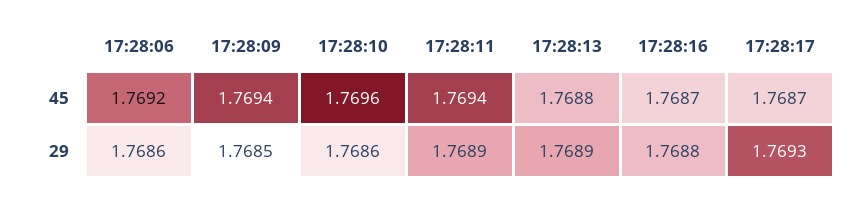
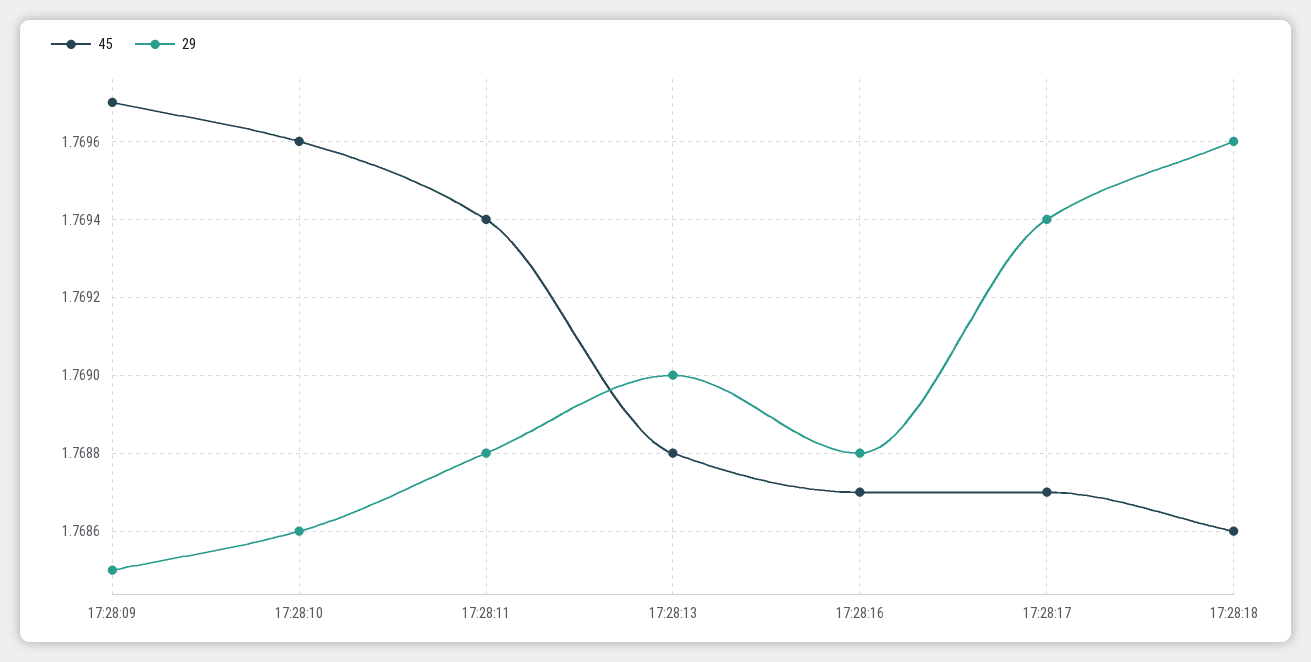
45, 17:28:06: 1.7692 -> none
45, 17:28:09: 1.7694 -> 1.7697
29, 17:28:06: 1.7686 -> none
29, 17:28:11: 1.7689 -> 1.7688
29, 17:28:13: 1.7689 -> 1.769
29, 17:28:17: 1.7693 -> 1.7694
45, 17:28:18: none -> 1.7686
29, 17:28:18: none -> 1.7696

